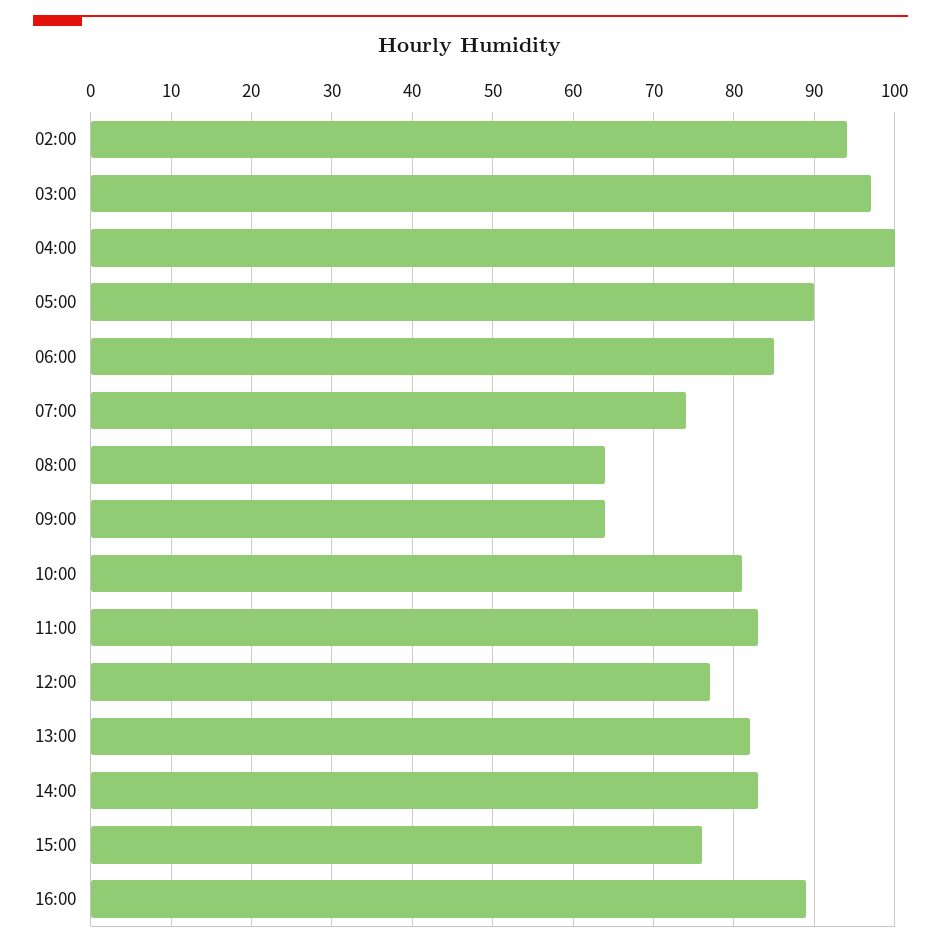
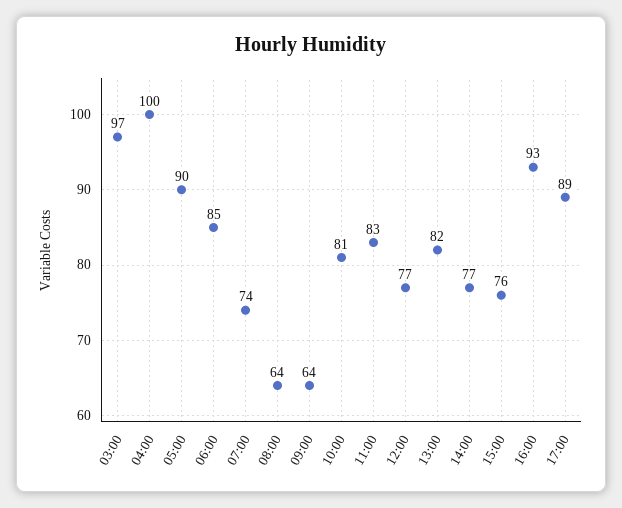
02:00: 94 -> none
14:00: 83 -> 77
16:00: 89 -> 93
17:00: none -> 89

